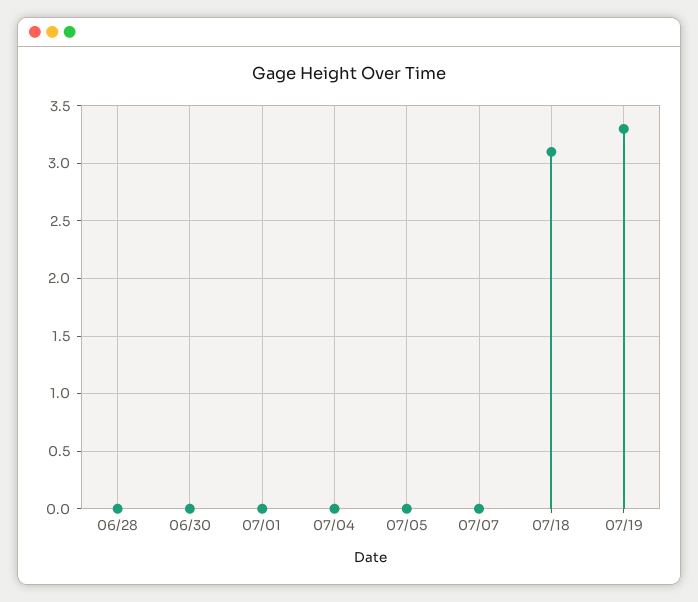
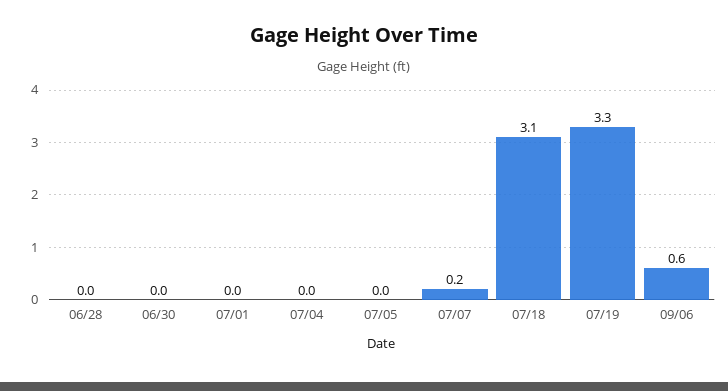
07/07: 0 -> 0.2
09/06: none -> 0.6

